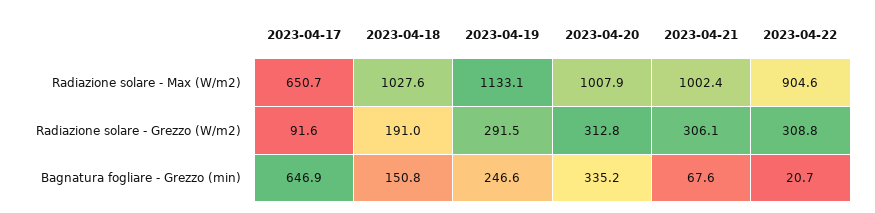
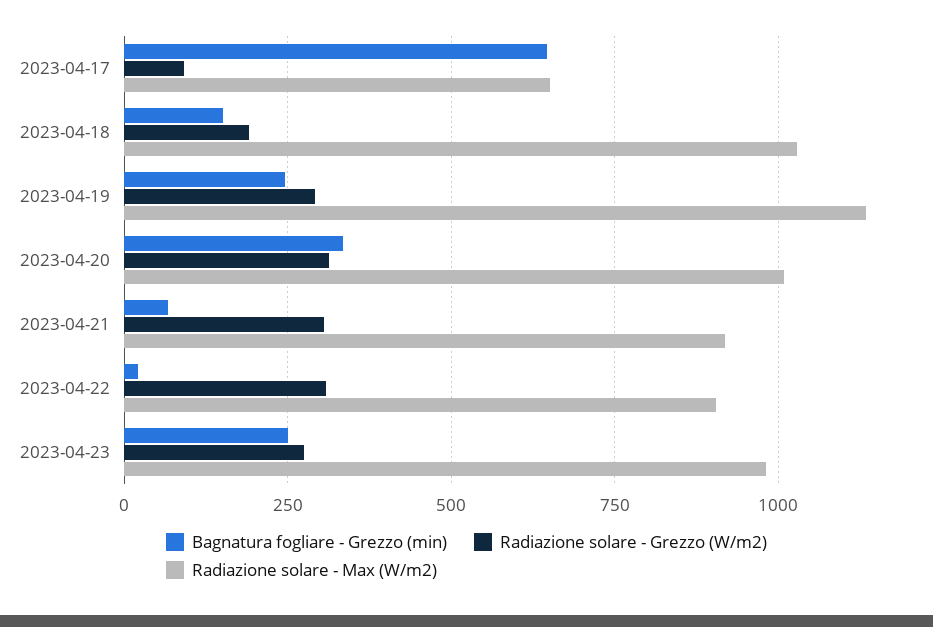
Radiazione solare - Max (W/m2), 2023-04-21: 1002.4 -> 925
Bagnatura fogliare - Grezzo (min), 2023-04-23: none -> 250
Radiazione solare - Grezzo (W/m2), 2023-04-23: none -> 275
Radiazione solare - Max (W/m2), 2023-04-23: none -> 975

